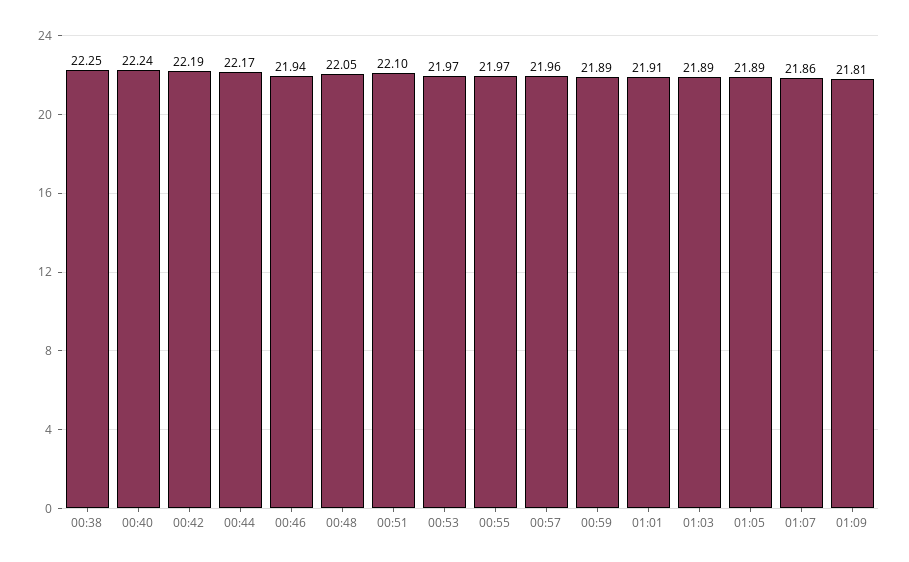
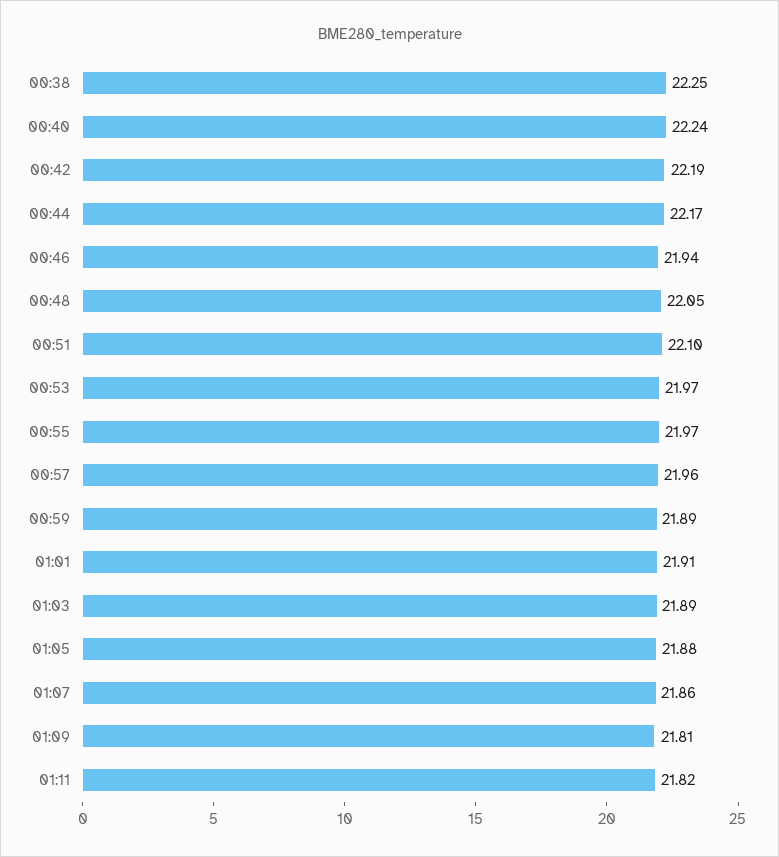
01:05: 21.89 -> 21.88
01:11: none -> 21.82

